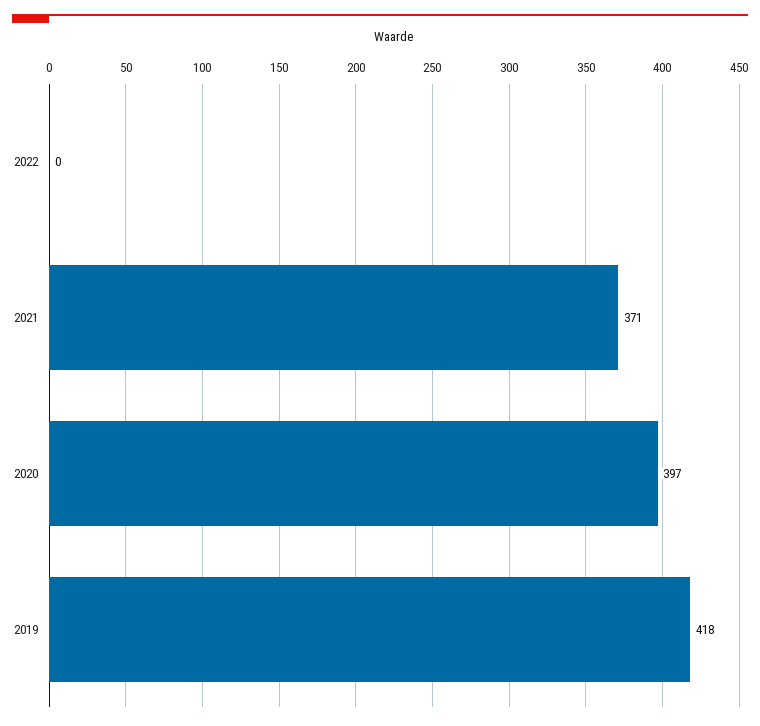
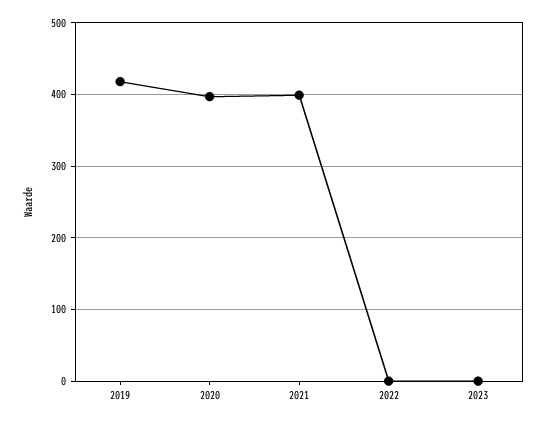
2021: 371 -> 400
2023: none -> 0

